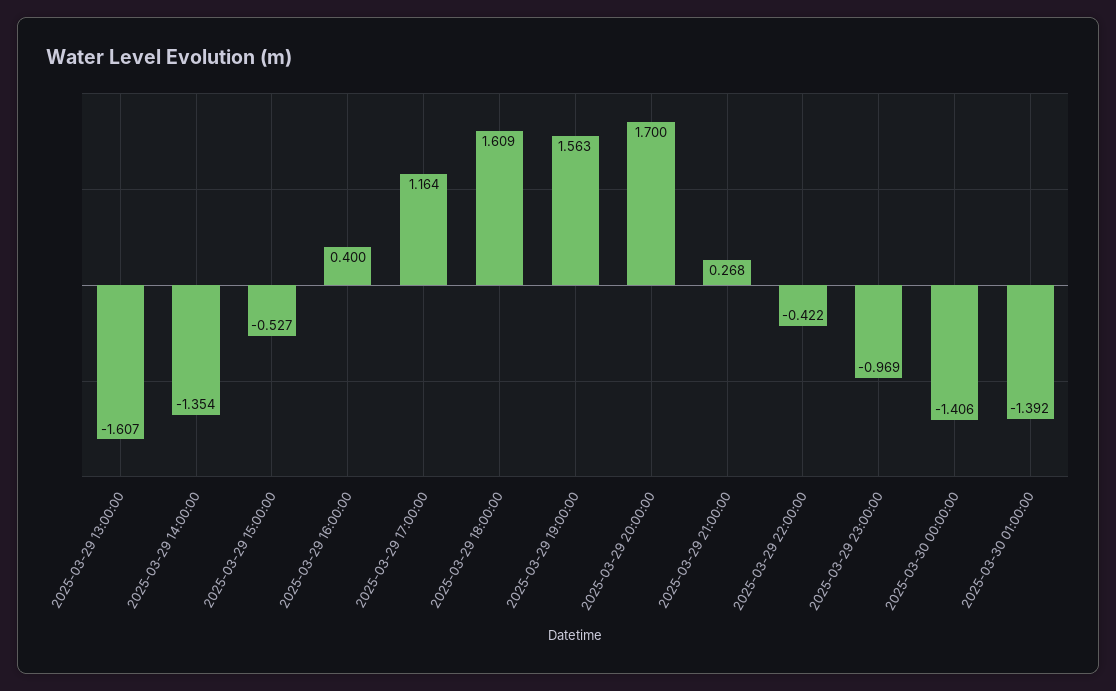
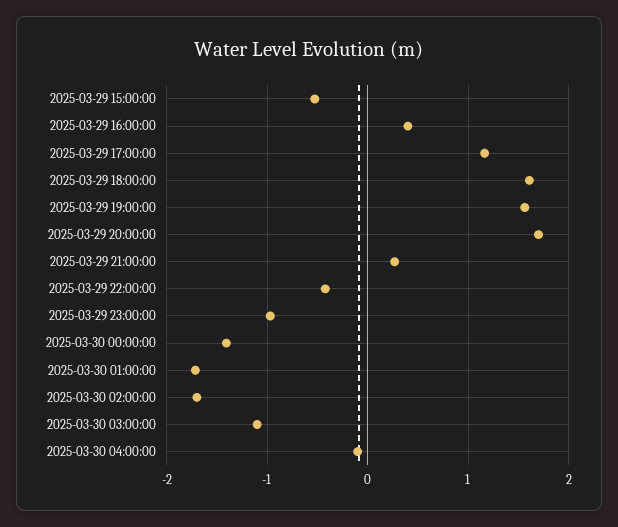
2025-03-29 13:00:00: -1.607 -> none
2025-03-29 14:00:00: -1.354 -> none
2025-03-30 01:00:00: -1.392 -> -1.7
2025-03-30 02:00:00: none -> -1.7
2025-03-30 03:00:00: none -> -1.1
2025-03-30 04:00:00: none -> -0.1

